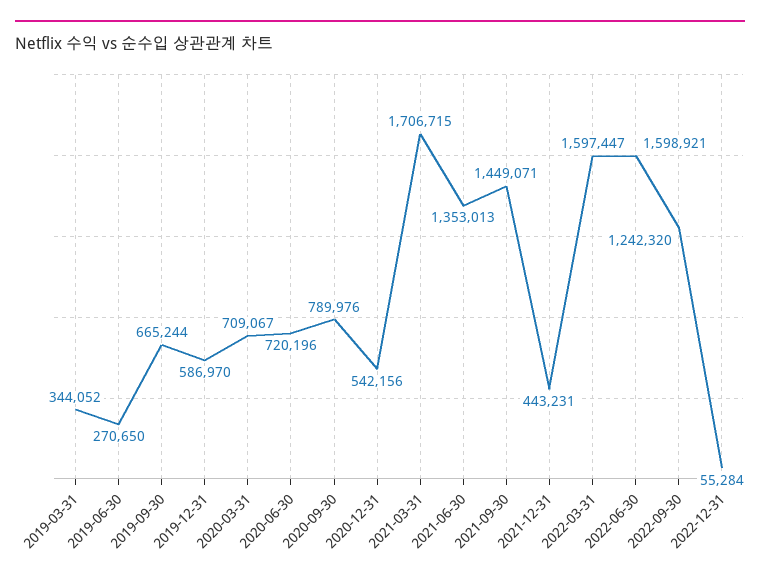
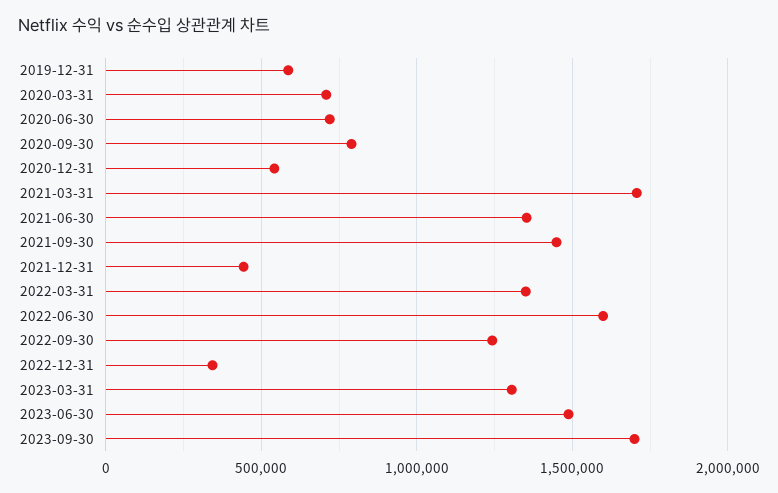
2019-03-31: 344052 -> none
2019-06-30: 270650 -> none
2019-09-30: 665244 -> none
2022-03-31: 1597447 -> 1350000
2022-12-31: 55284 -> 350000
2023-03-31: none -> 1300000
2023-06-30: none -> 1500000
2023-09-30: none -> 1700000

